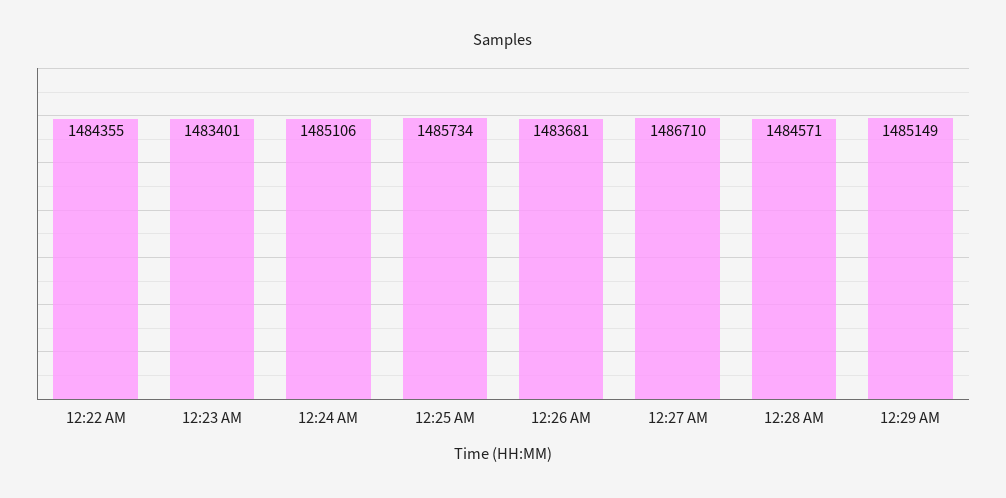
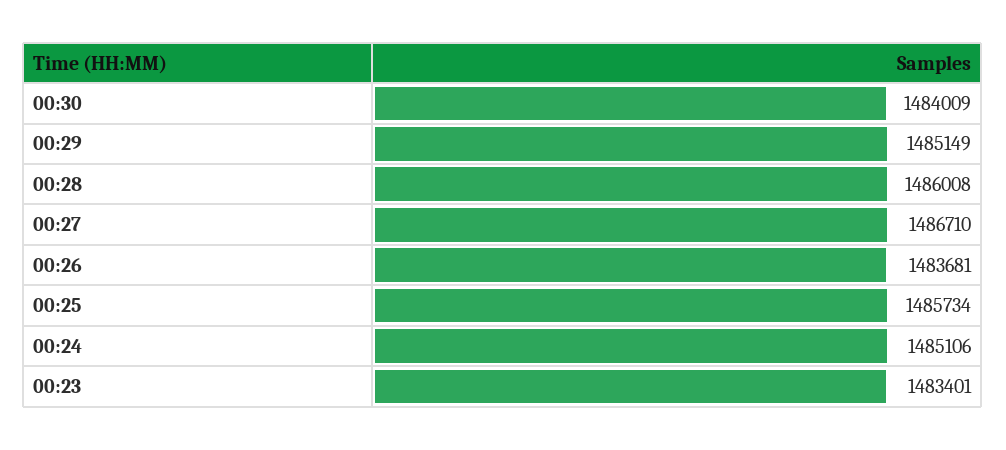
12:22 AM: 1484355 -> none
12:28 AM: 1484571 -> 1486008
00:30: none -> 1484009

